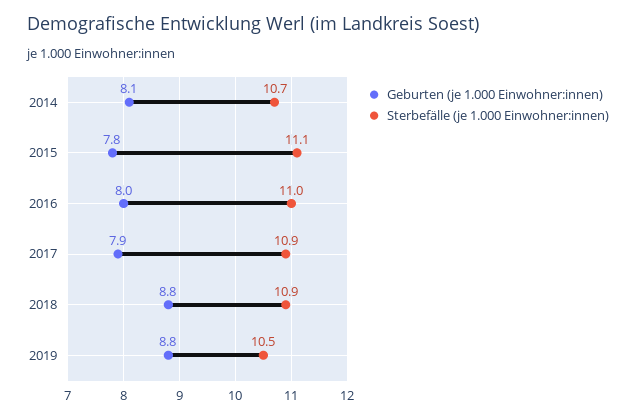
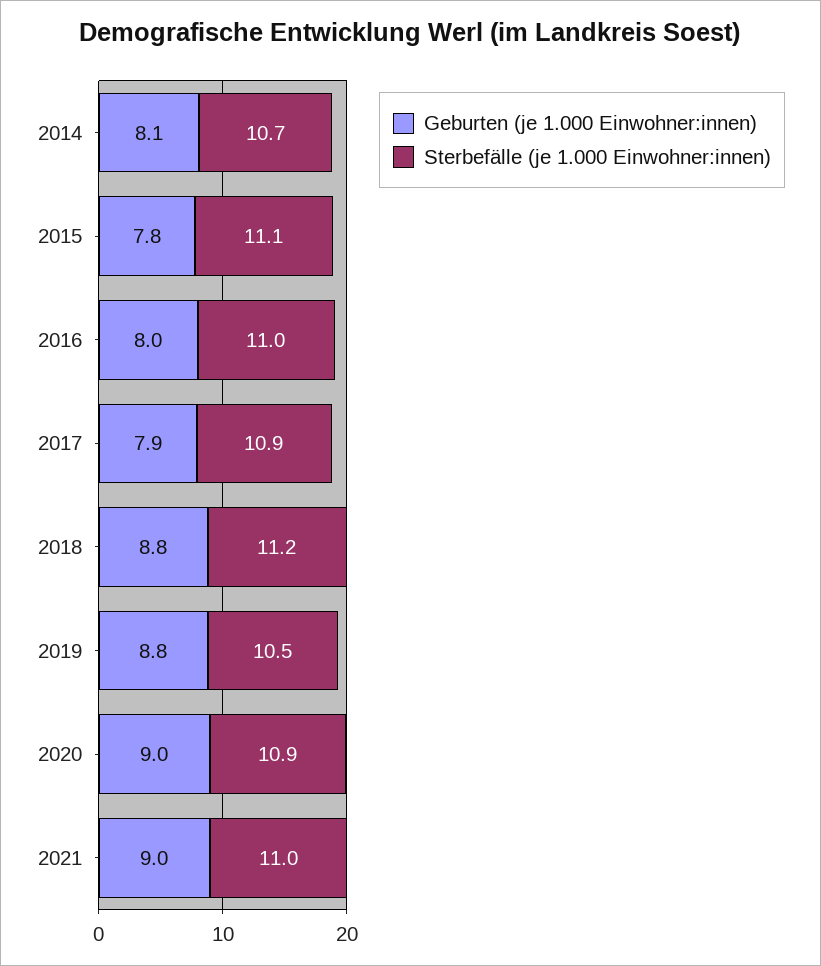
Sterbefälle (je 1.000 Einwohner:innen), 2018: 10.9 -> 11.2
Geburten (je 1.000 Einwohner:innen), 2020: none -> 9
Sterbefälle (je 1.000 Einwohner:innen), 2020: none -> 10.9
Geburten (je 1.000 Einwohner:innen), 2021: none -> 9
Sterbefälle (je 1.000 Einwohner:innen), 2021: none -> 11

